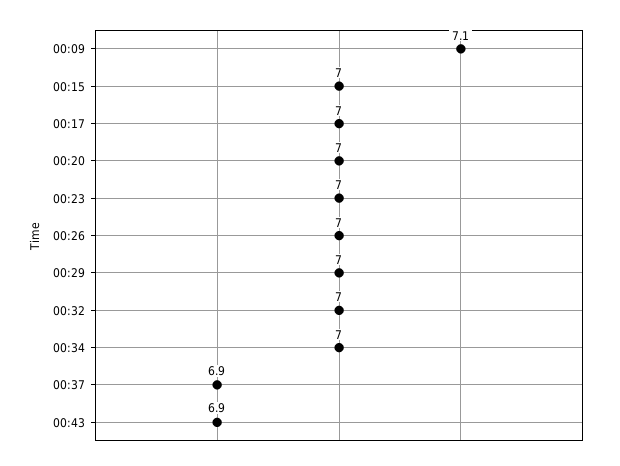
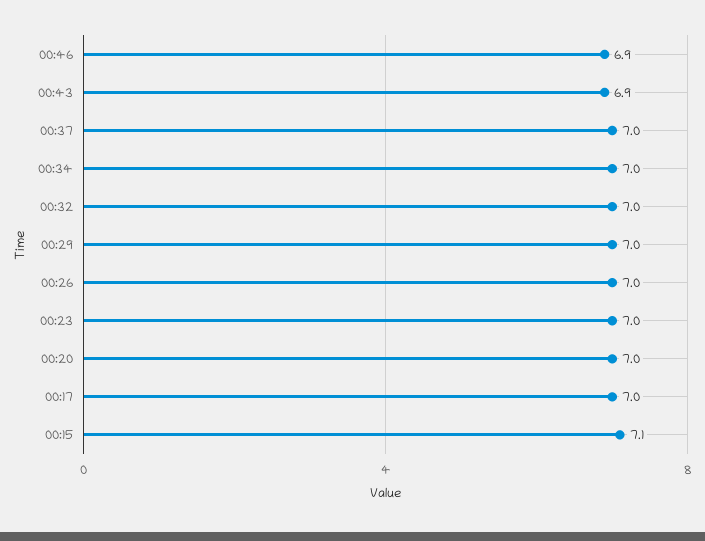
00:09: 7.1 -> none
00:15: 7 -> 7.1
00:37: 6.9 -> 7
00:46: none -> 6.9

